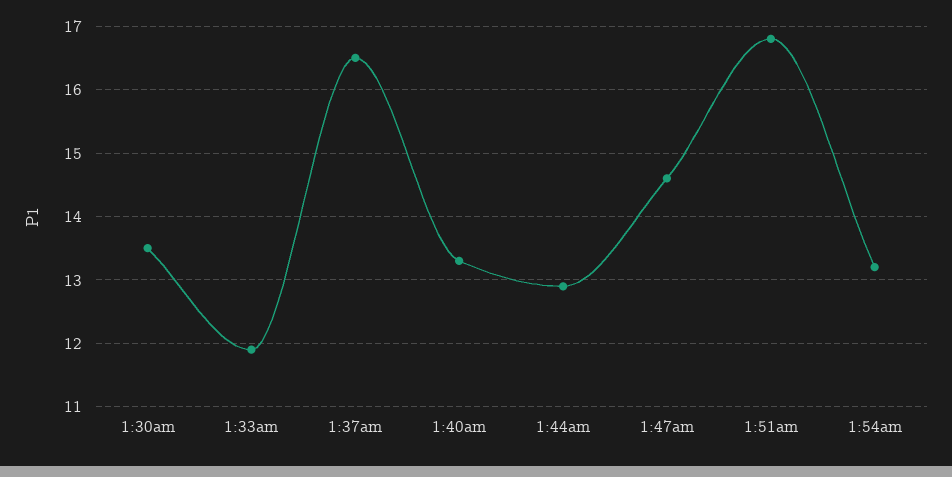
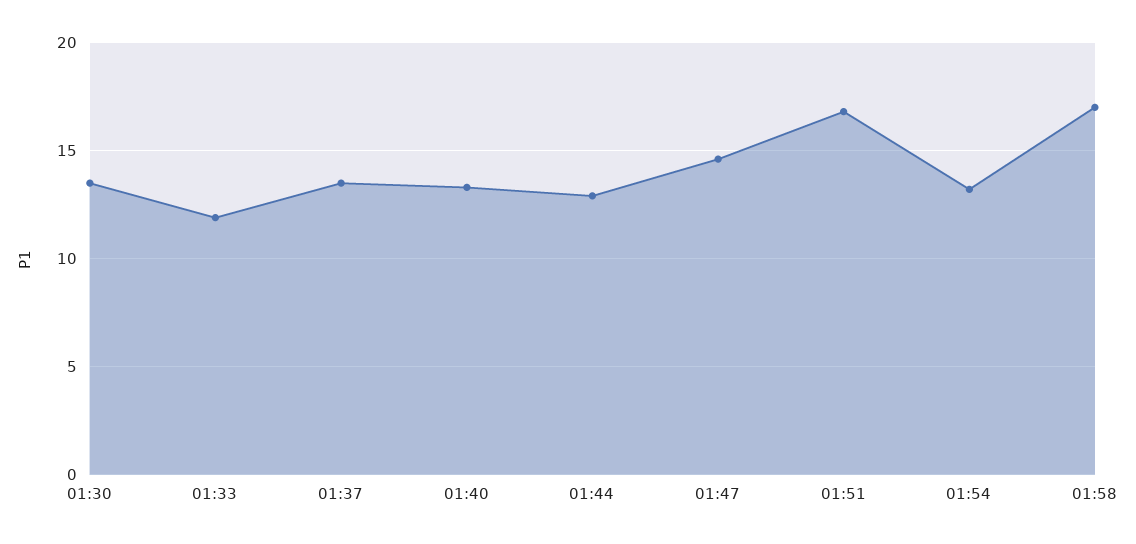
1:37am: 16.5 -> 13.5
01:58: none -> 17

